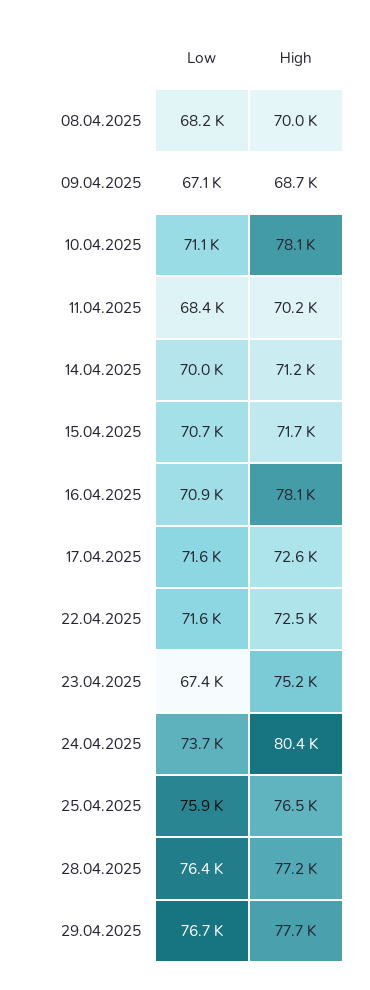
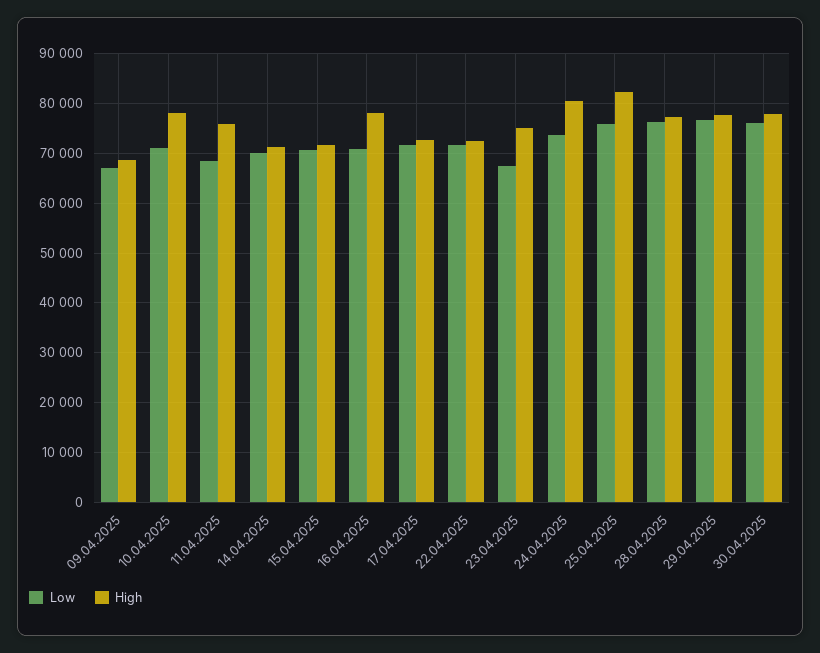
Low, 08.04.2025: 68200 -> none
High, 08.04.2025: 70000 -> none
High, 11.04.2025: 70200 -> 76000
High, 25.04.2025: 76500 -> 82000
Low, 30.04.2025: none -> 76000
High, 30.04.2025: none -> 78000

